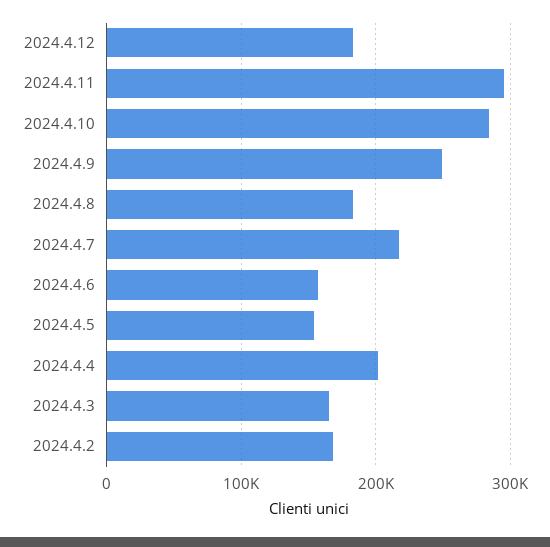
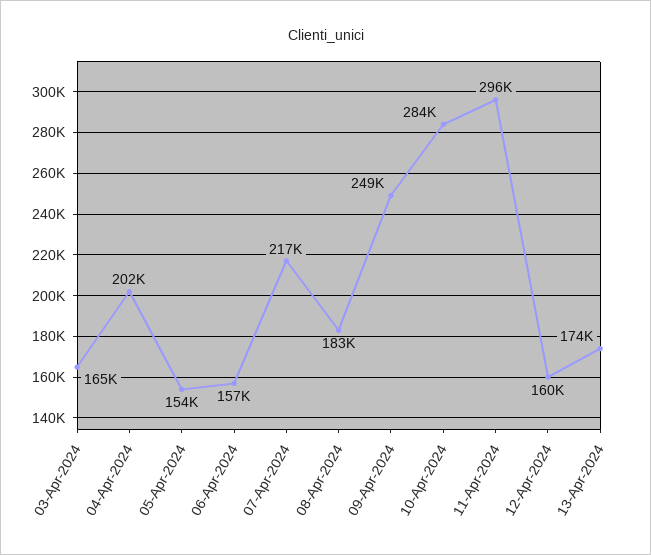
2024.4.12: 180000 -> 160000
2024.4.2: 170000 -> none
13-Apr-2024: none -> 174000

